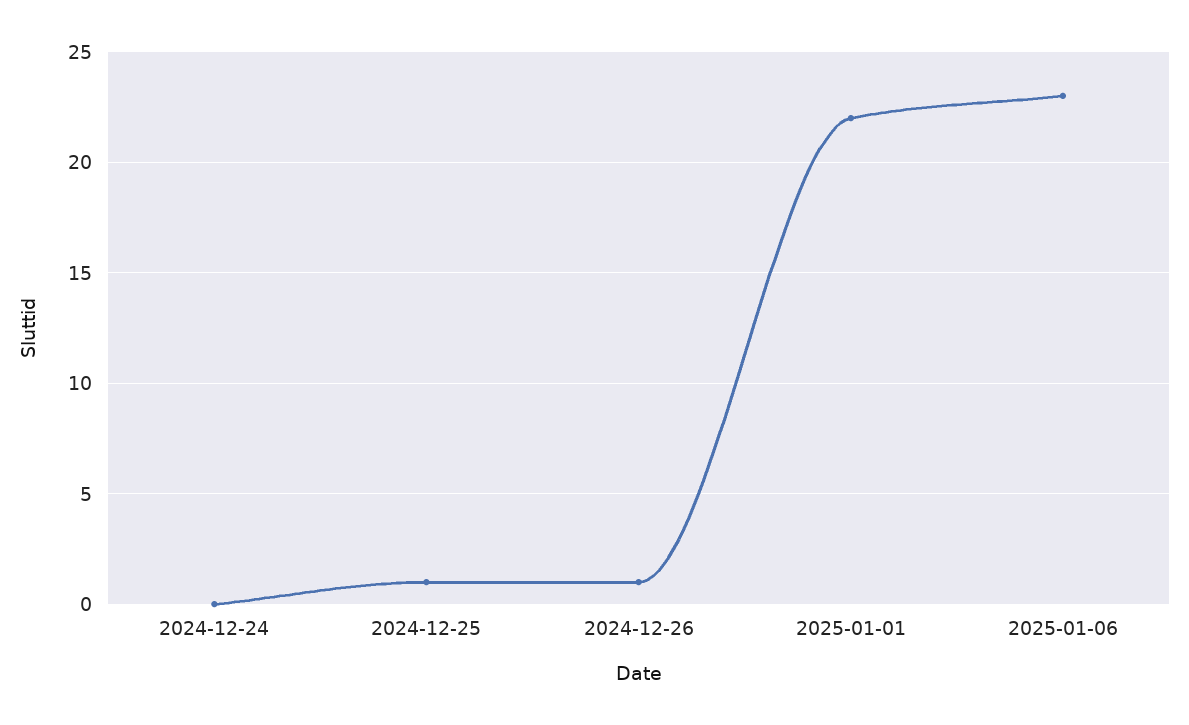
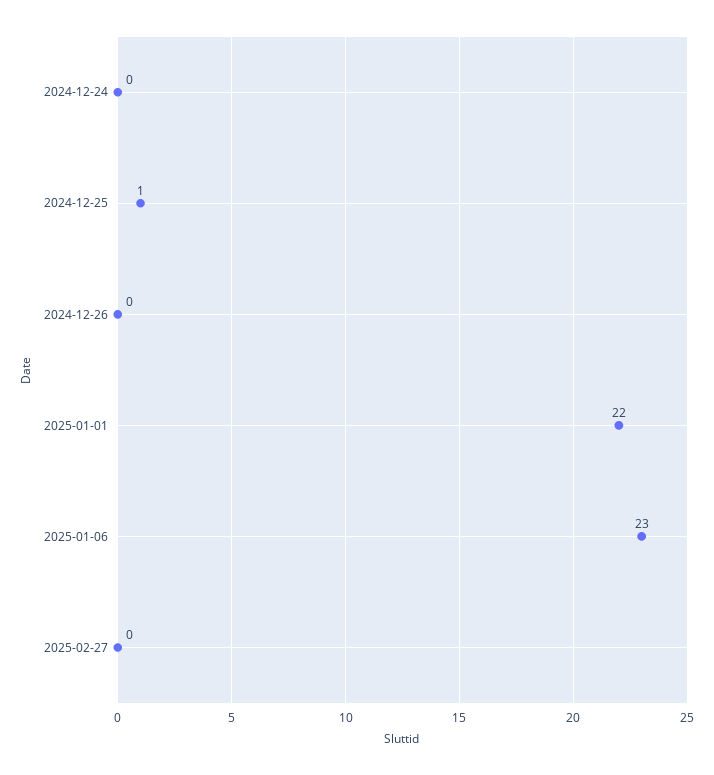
2024-12-26: 1 -> 0
2025-02-27: none -> 0

